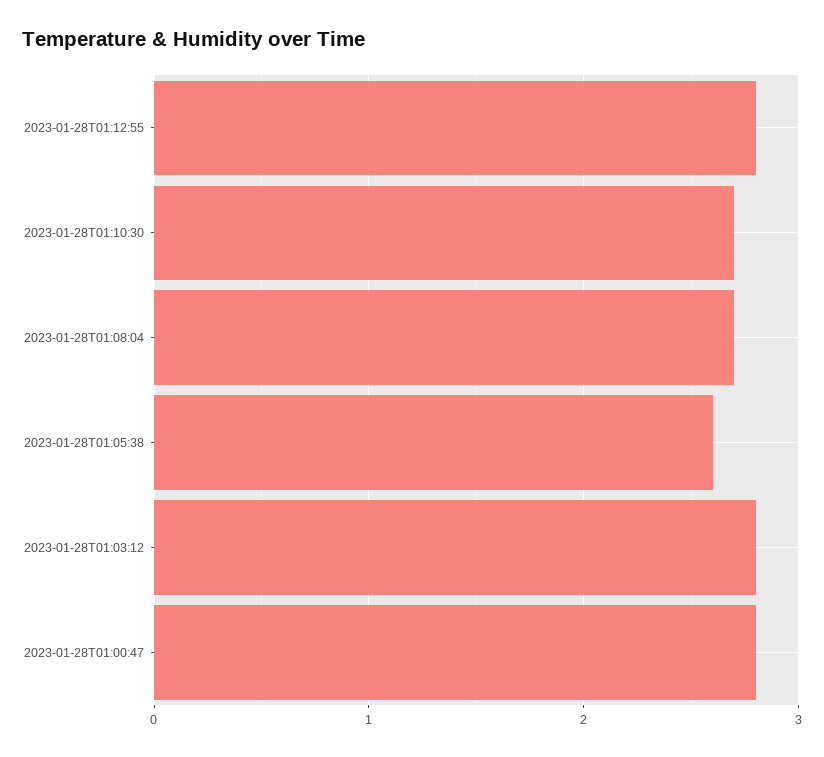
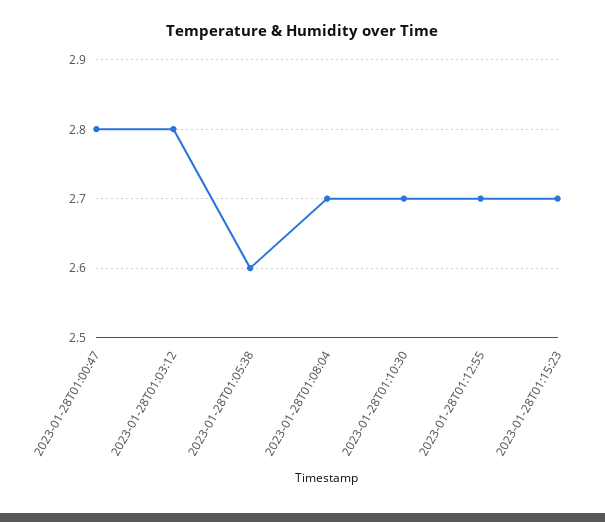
2023-01-28T01:12:55: 2.8 -> 2.7
2023-01-28T01:15:23: none -> 2.7

